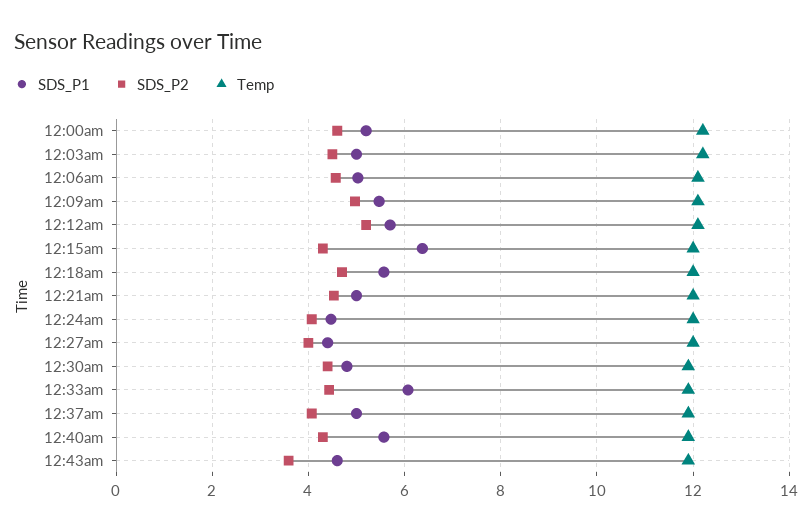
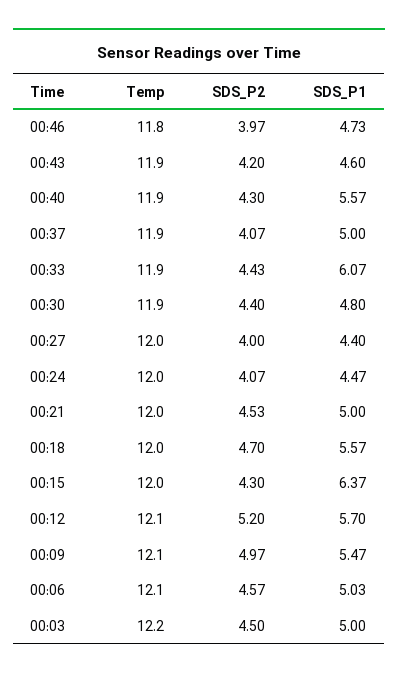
SDS_P1, 12:00am: 5.2 -> none
SDS_P2, 12:00am: 4.6 -> none
Temp, 12:00am: 12.2 -> none
SDS_P2, 12:43am: 3.6 -> 4.2
Temp, 00:46: none -> 11.8
SDS_P2, 00:46: none -> 3.97
SDS_P1, 00:46: none -> 4.73

